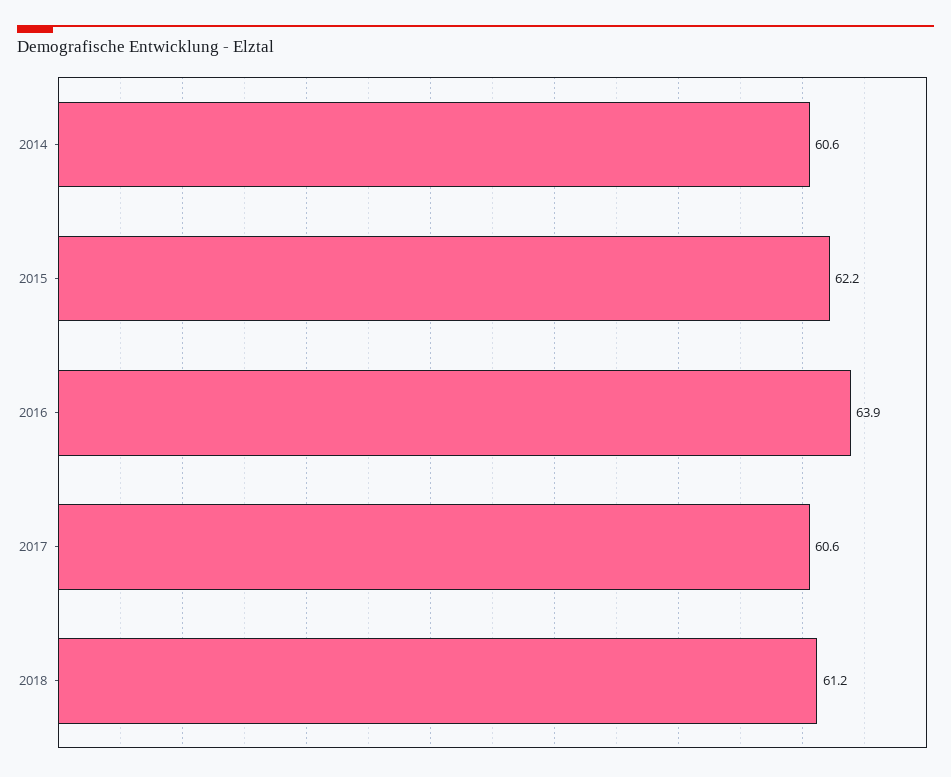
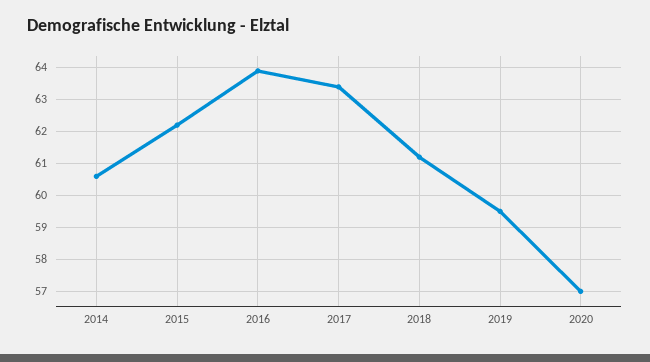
2017: 60.6 -> 63.5
2019: none -> 59.5
2020: none -> 57

